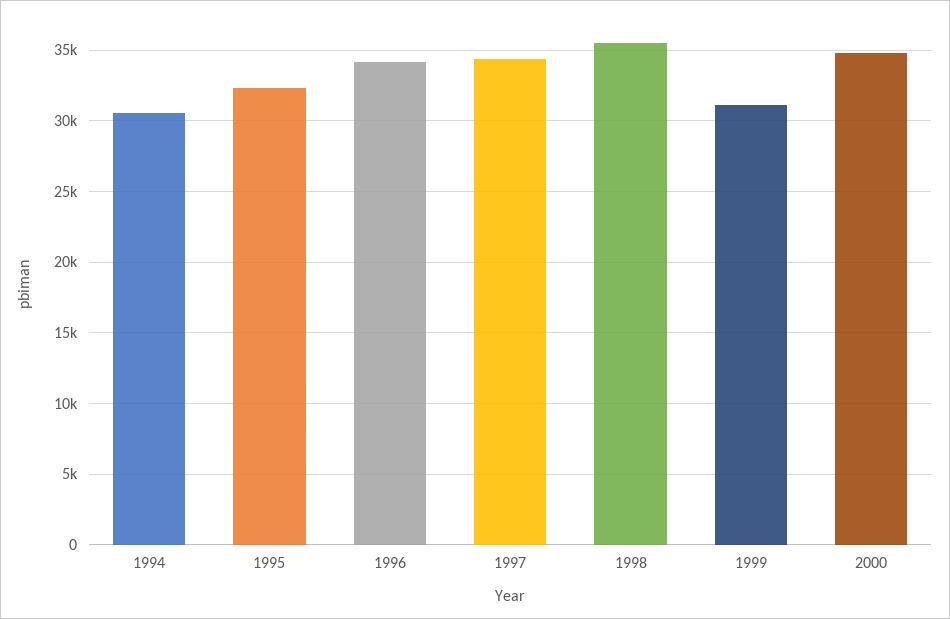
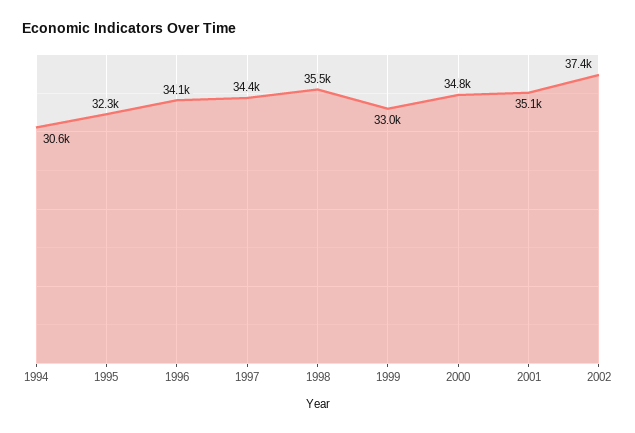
1999: 31000 -> 33000
2001: none -> 35100
2002: none -> 37400

